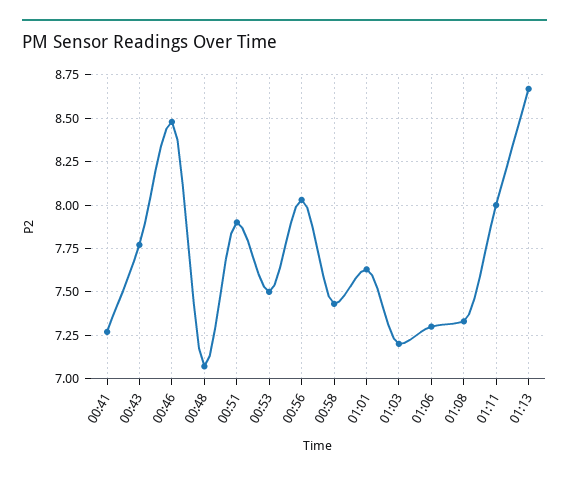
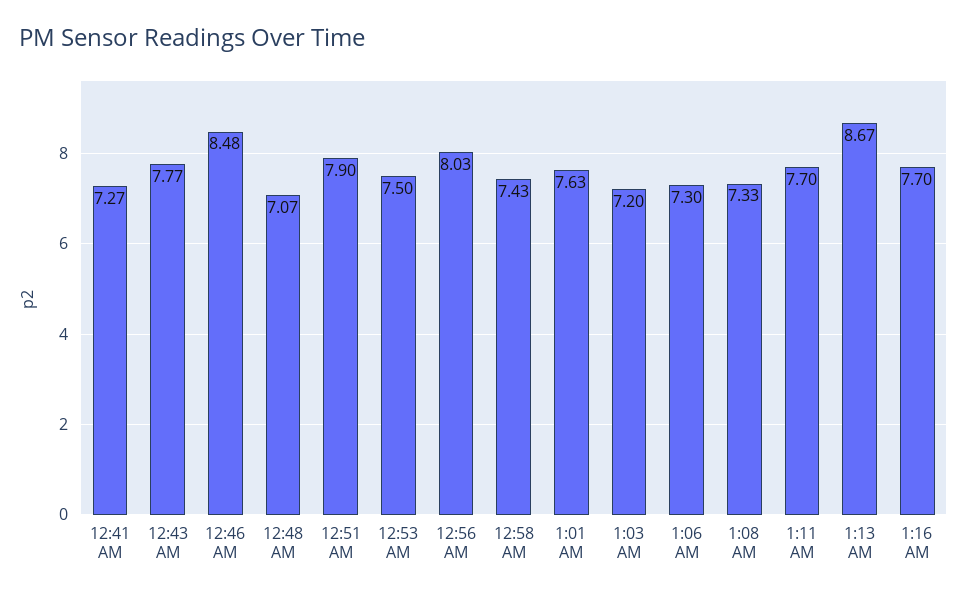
01:11: 8 -> 7.7
1:16 AM: none -> 7.7

